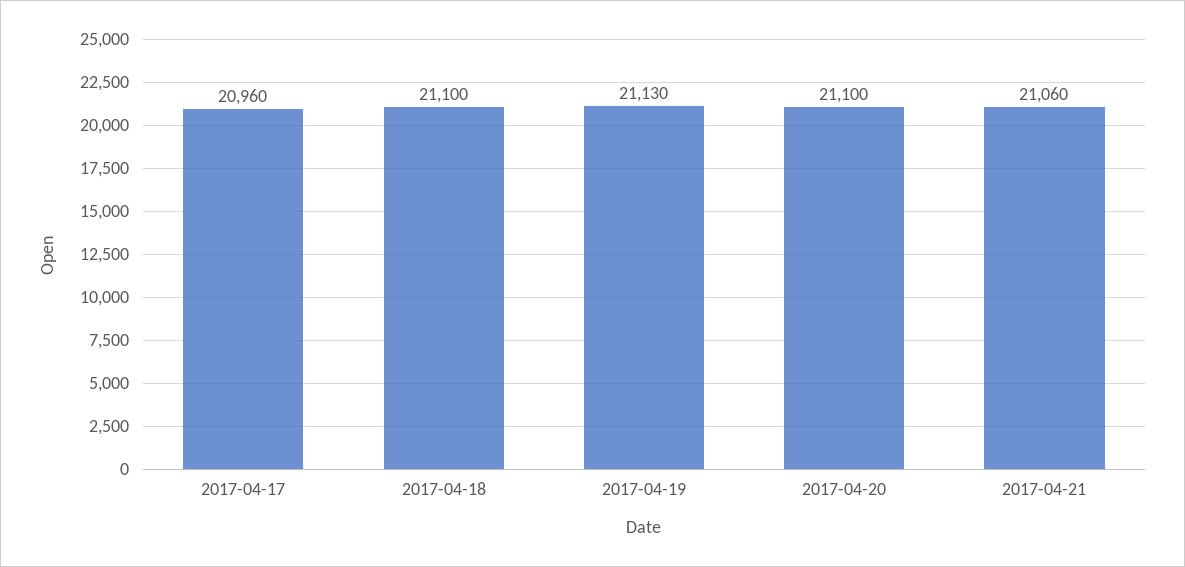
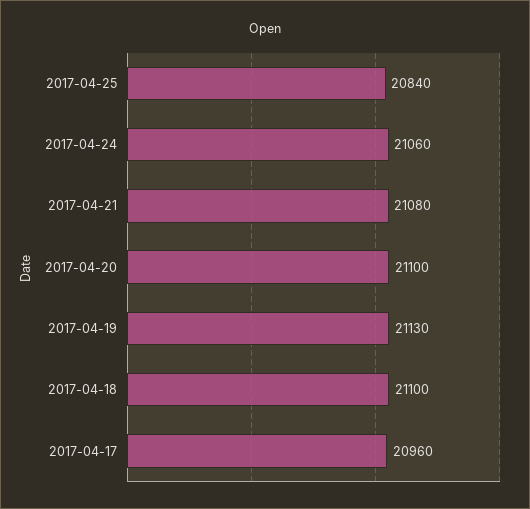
2017-04-21: 21060 -> 21080
2017-04-25: none -> 20840
2017-04-24: none -> 21060

